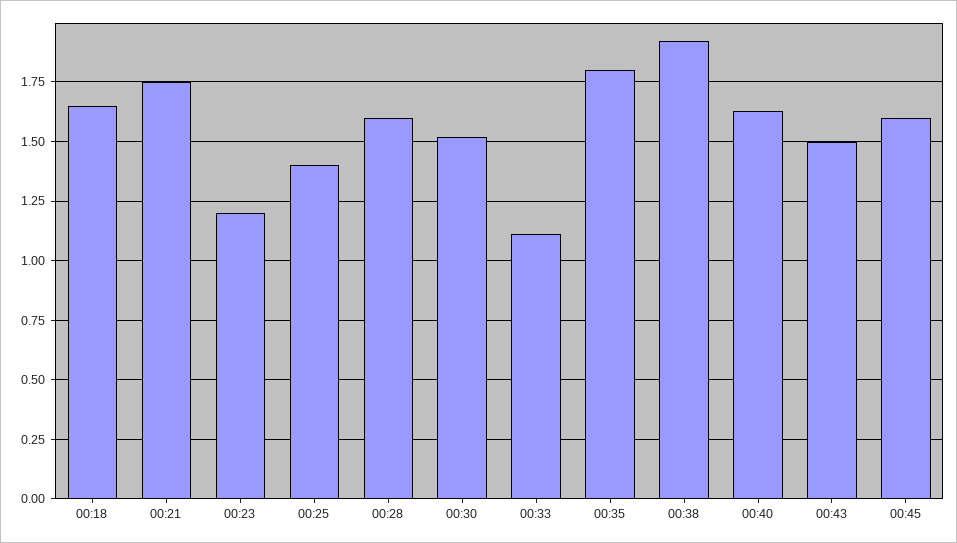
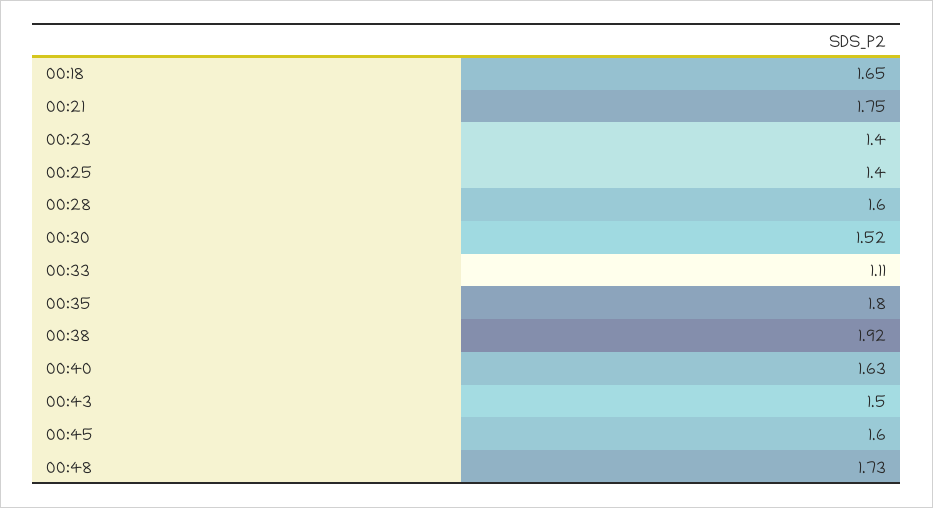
00:23: 1.2 -> 1.4
00:48: none -> 1.73

